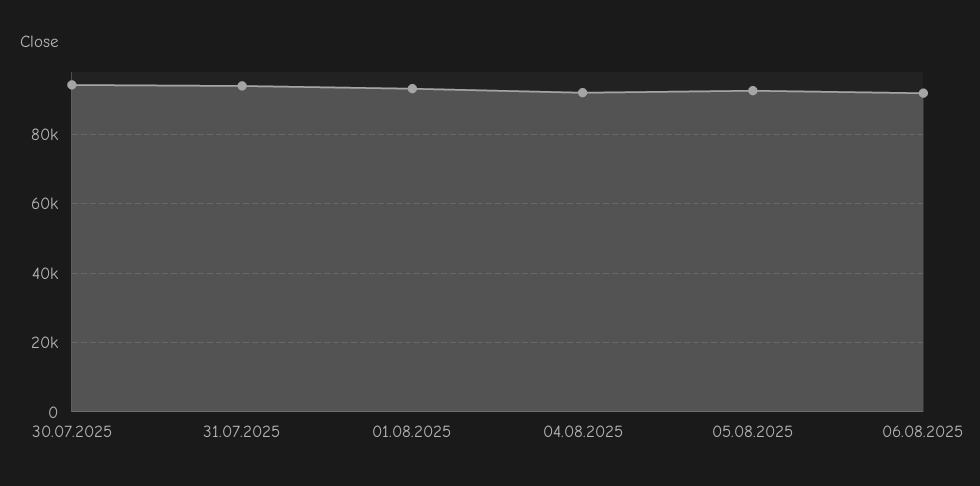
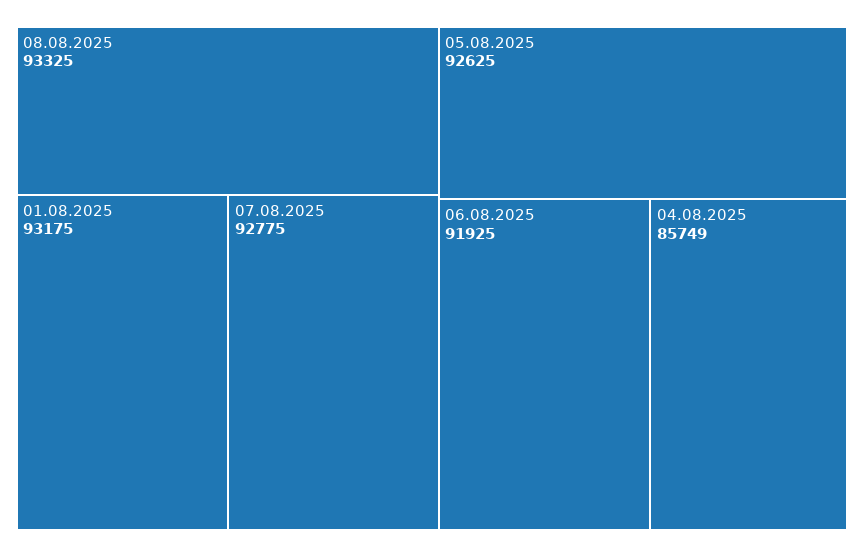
30.07.2025: 94000 -> none
31.07.2025: 94000 -> none
04.08.2025: 92000 -> 85749
08.08.2025: none -> 93325
07.08.2025: none -> 92775

